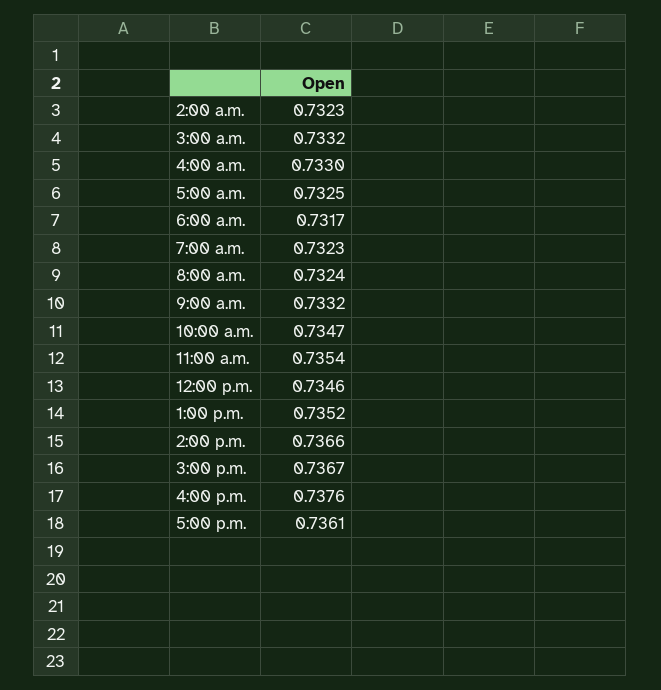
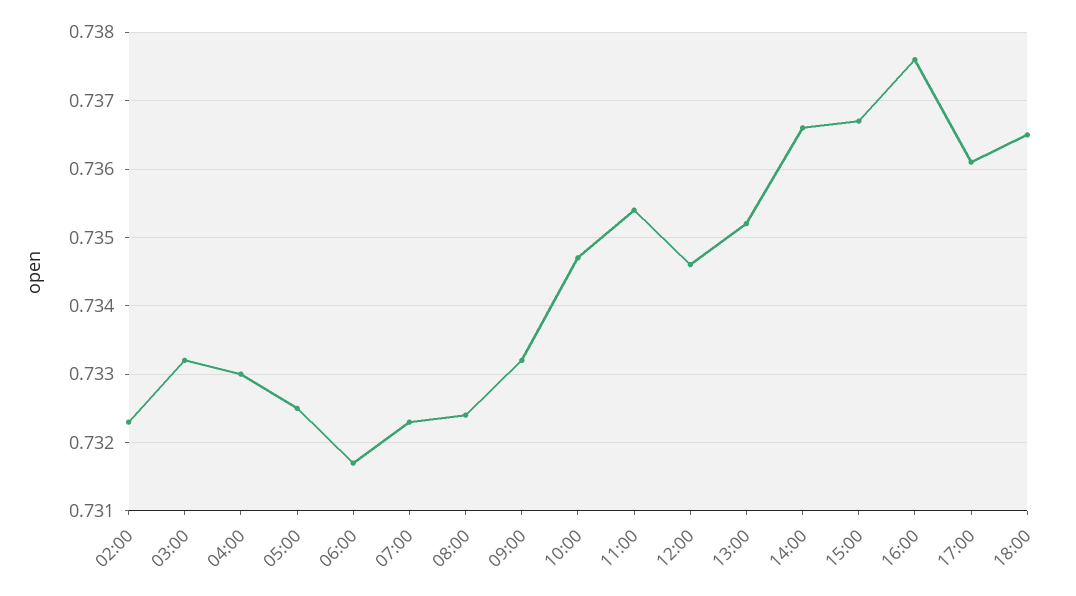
18:00: none -> 0.7365

